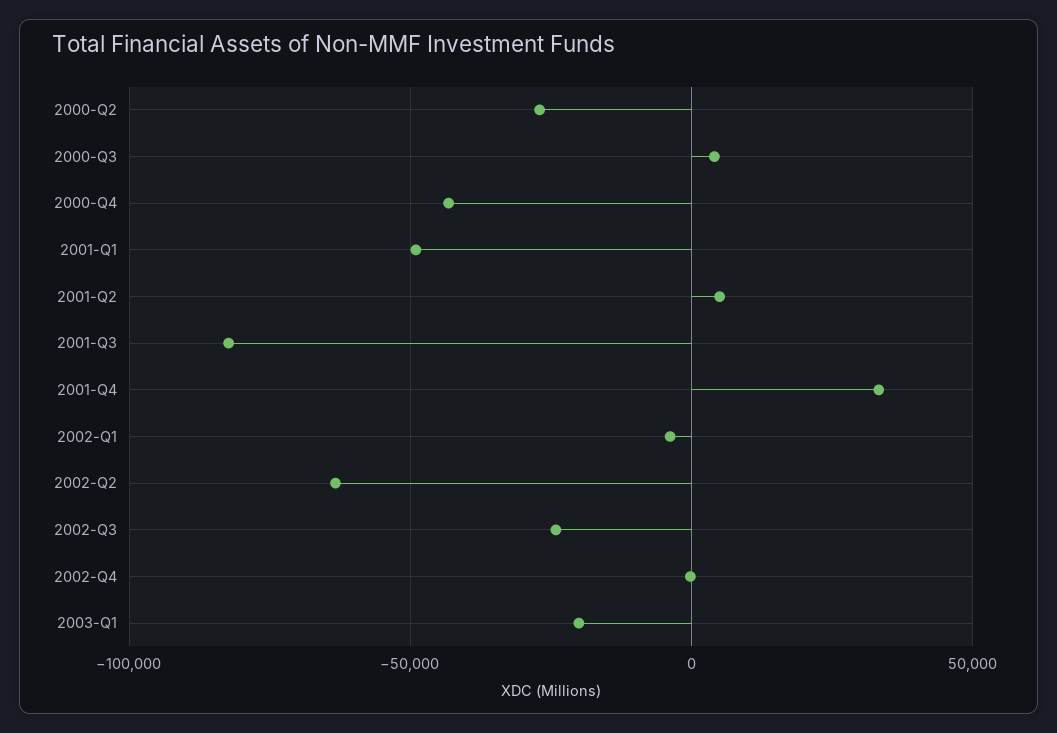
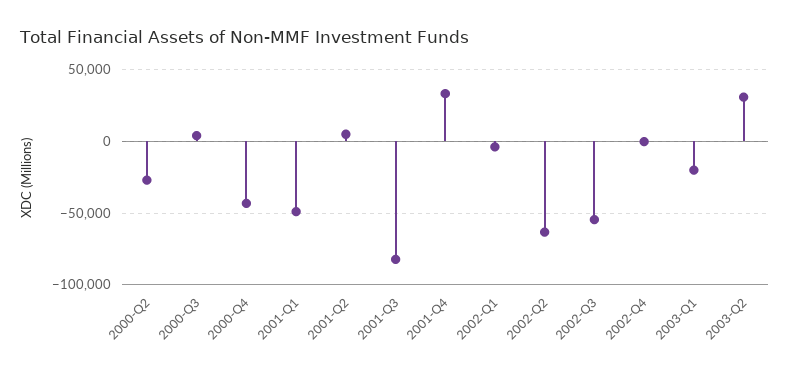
2002-Q3: -25000 -> -55000
2003-Q2: none -> 30000

